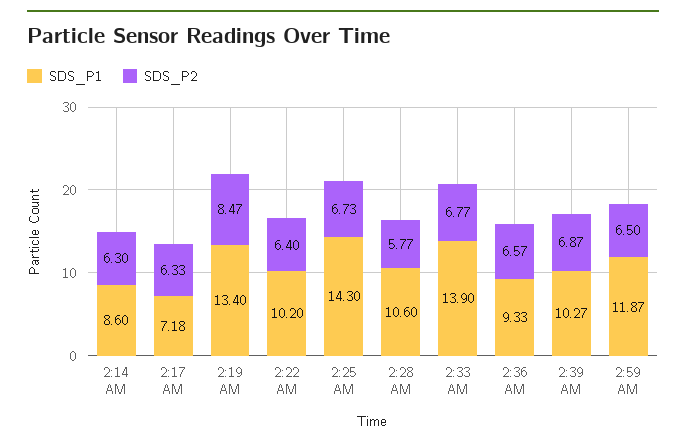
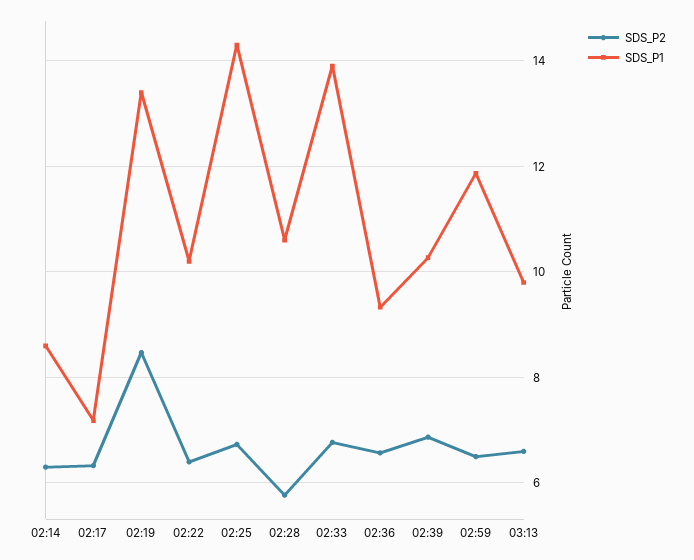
SDS_P2, 03:13: none -> 6.6
SDS_P1, 03:13: none -> 9.8

